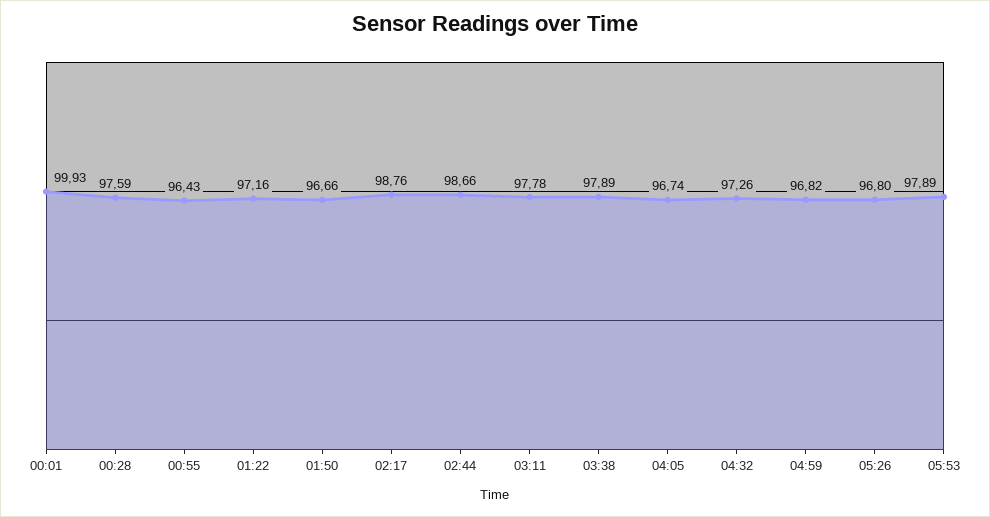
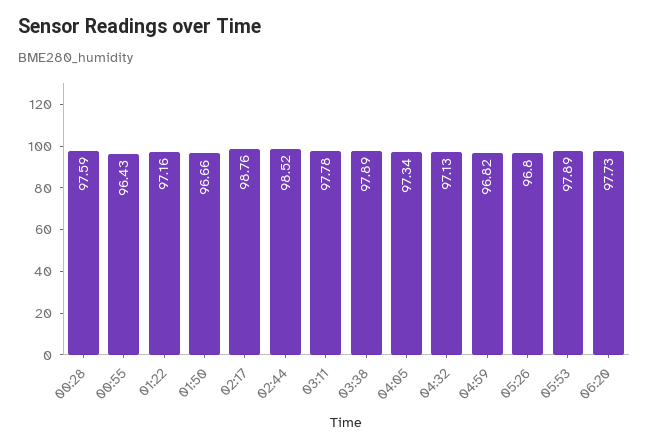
00:01: 99.93 -> none
02:44: 98.66 -> 98.52
04:05: 96.74 -> 97.34
04:32: 97.26 -> 97.13
06:20: none -> 97.73

